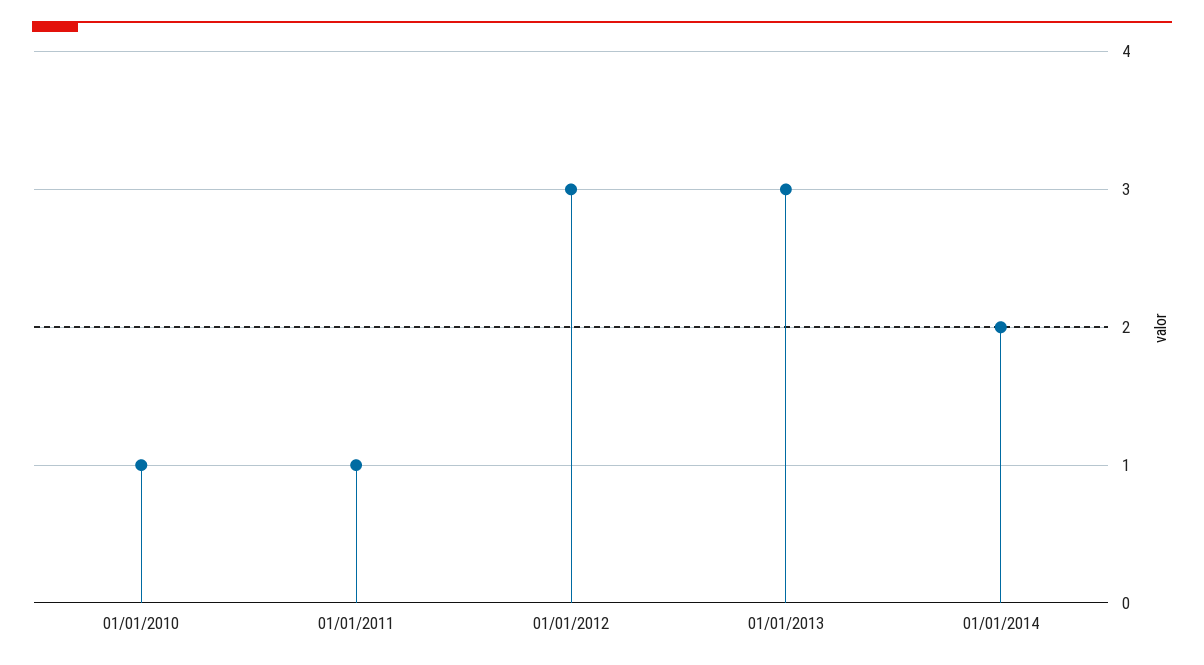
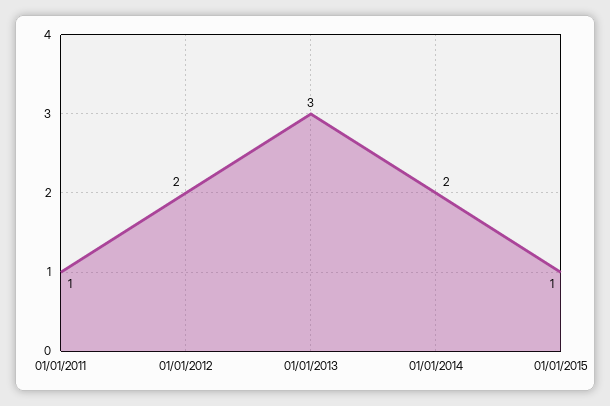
01/01/2010: 1 -> none
01/01/2012: 3 -> 2
01/01/2015: none -> 1

